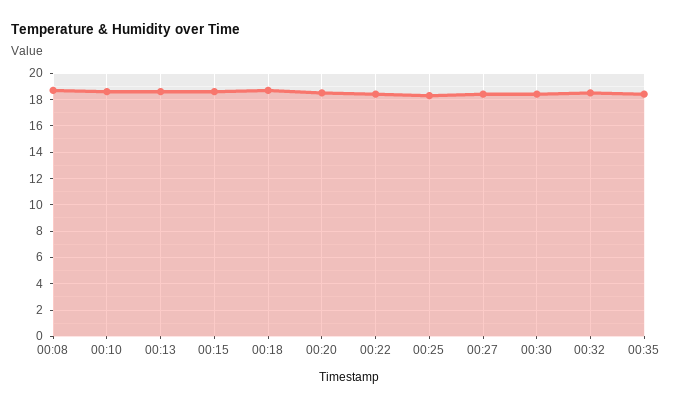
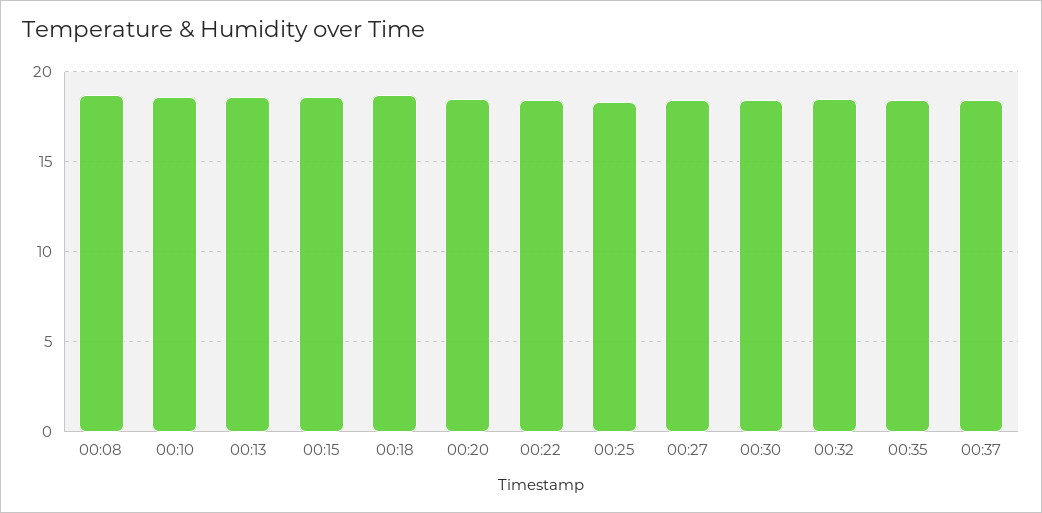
00:37: none -> 18.5

